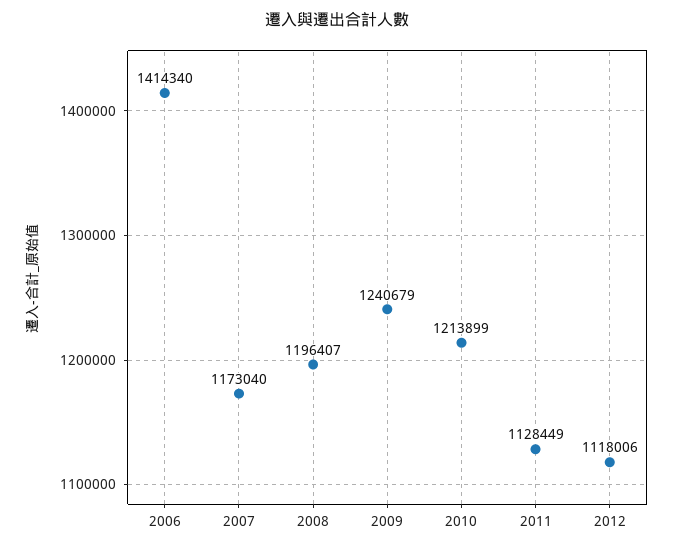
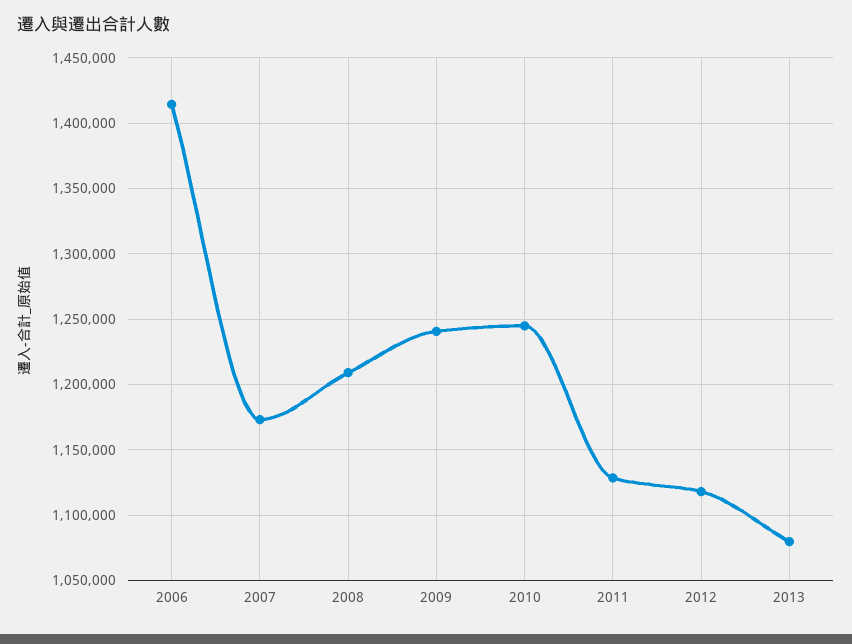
2008: 1196407 -> 1210000
2010: 1213899 -> 1245000
2013: none -> 1080000

